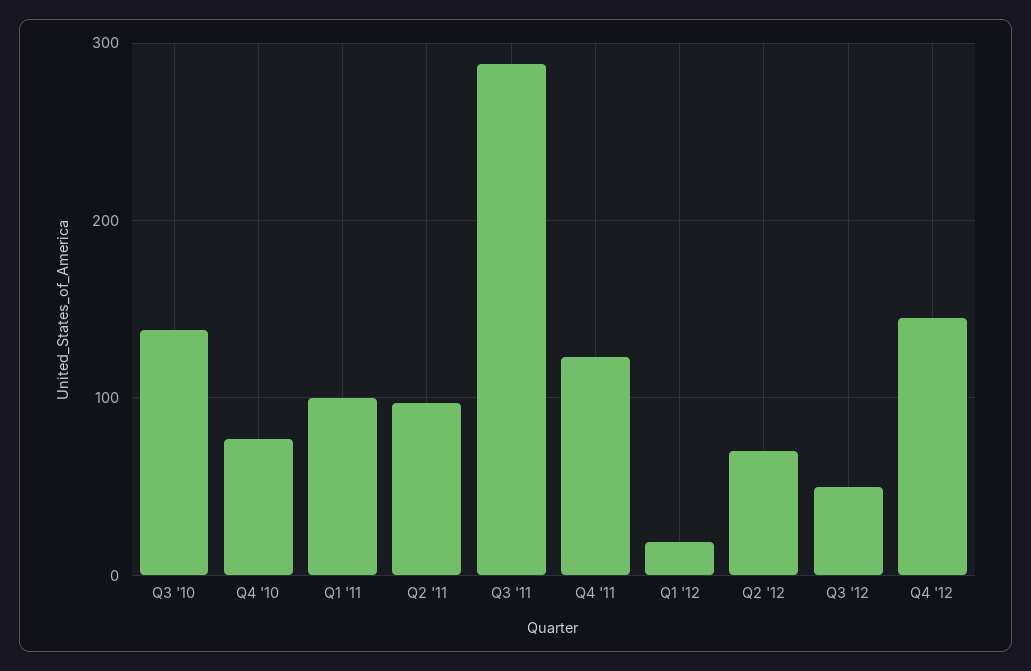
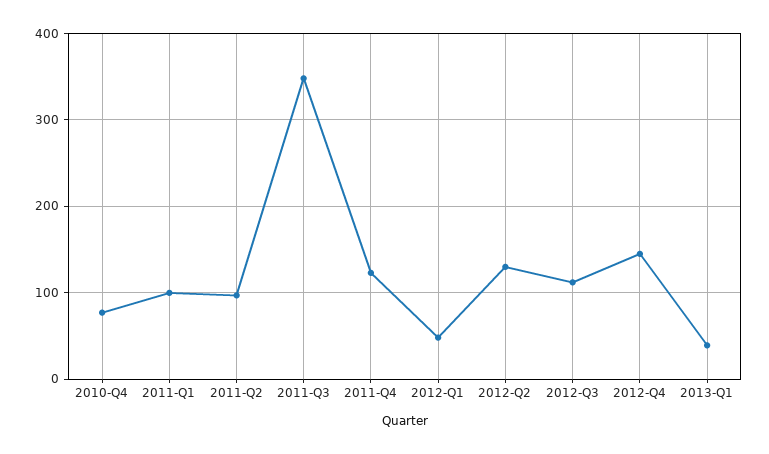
Q3 '10: 140 -> none
Q3 '11: 290 -> 350
Q1 '12: 20 -> 50
Q2 '12: 70 -> 130
Q3 '12: 50 -> 110
2013-Q1: none -> 40

